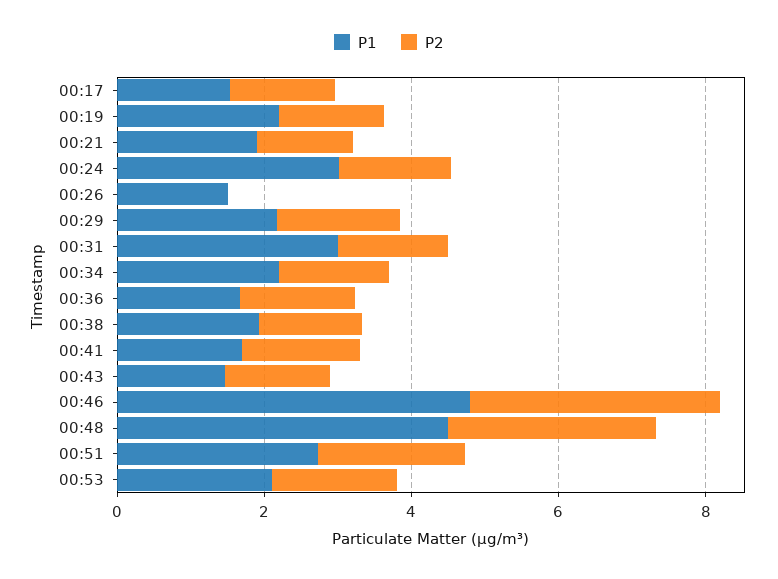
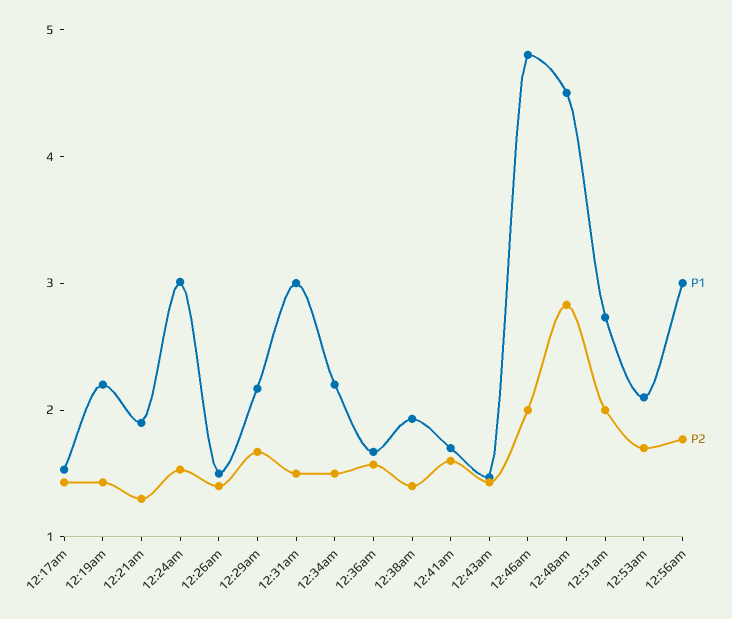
P2, 00:26: 0 -> 1.4
P2, 00:46: 3.5 -> 2
P1, 12:56am: none -> 3
P2, 12:56am: none -> 1.8

